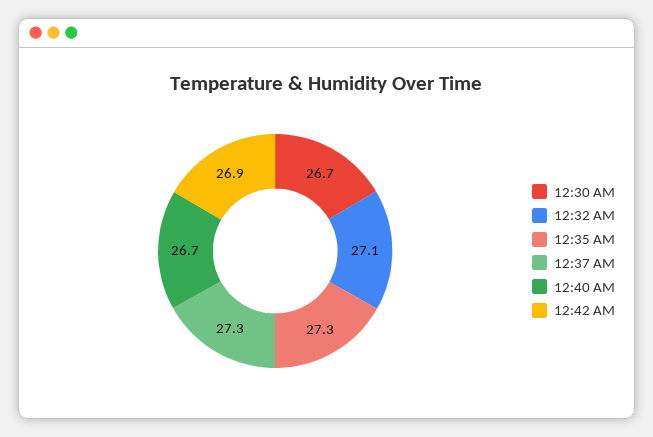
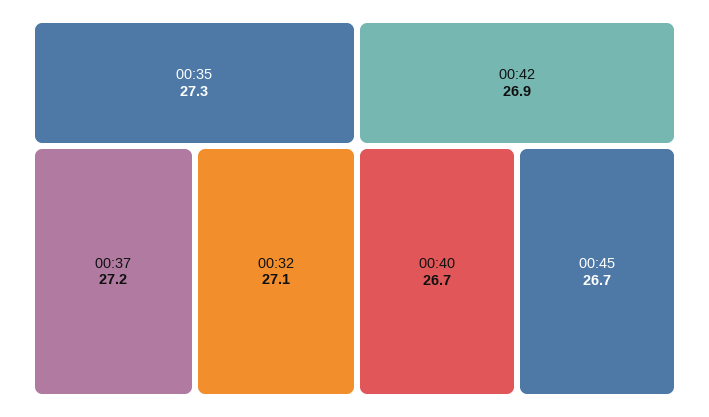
12:30 AM: 26.7 -> none
12:37 AM: 27.3 -> 27.2
00:45: none -> 26.7

